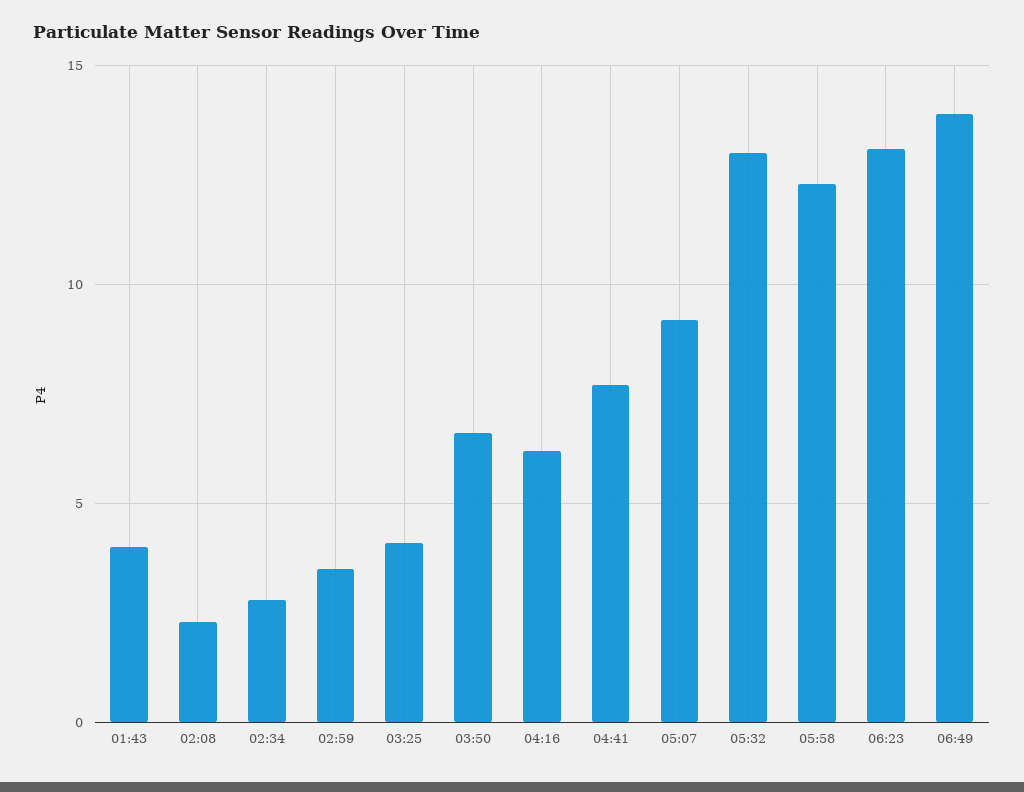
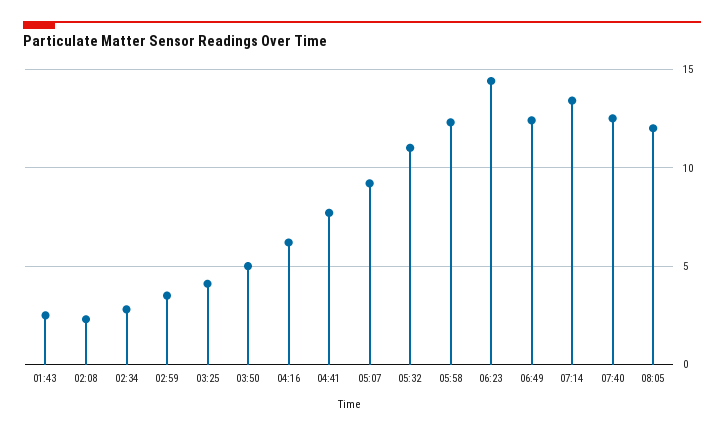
01:43: 4 -> 2.5
03:50: 6.5 -> 5
05:32: 13 -> 11
06:23: 13 -> 14.5
06:49: 14 -> 12.5
07:14: none -> 13.5
07:40: none -> 12.5
08:05: none -> 12

